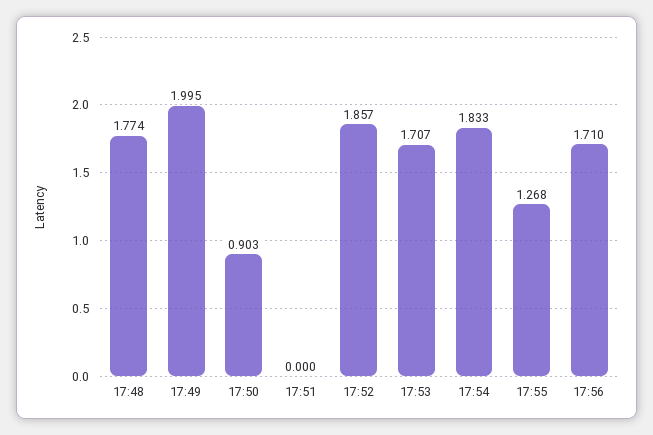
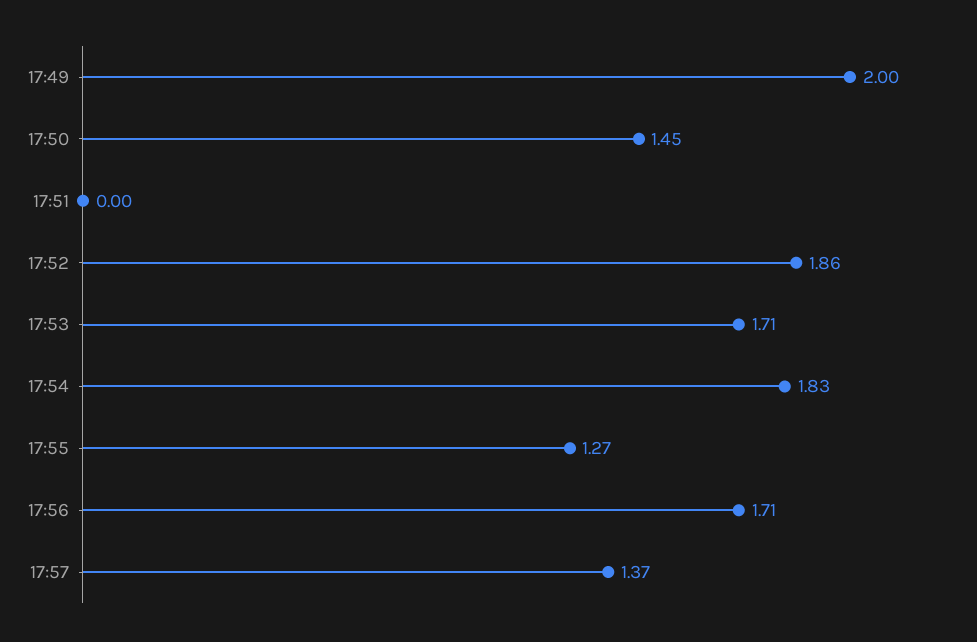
17:48: 1.774 -> none
17:50: 0.903 -> 1.45
17:57: none -> 1.37

